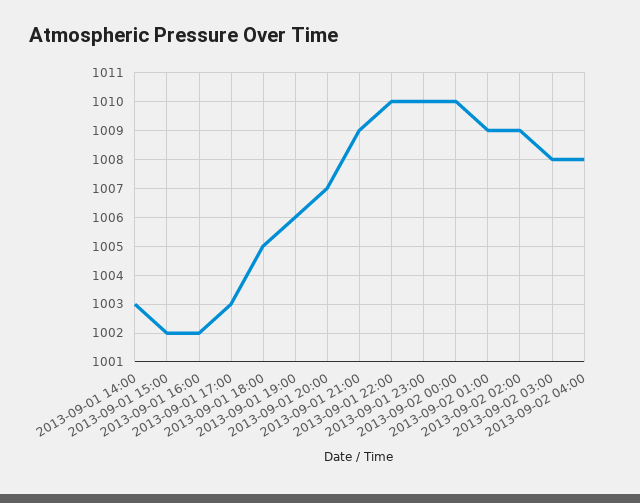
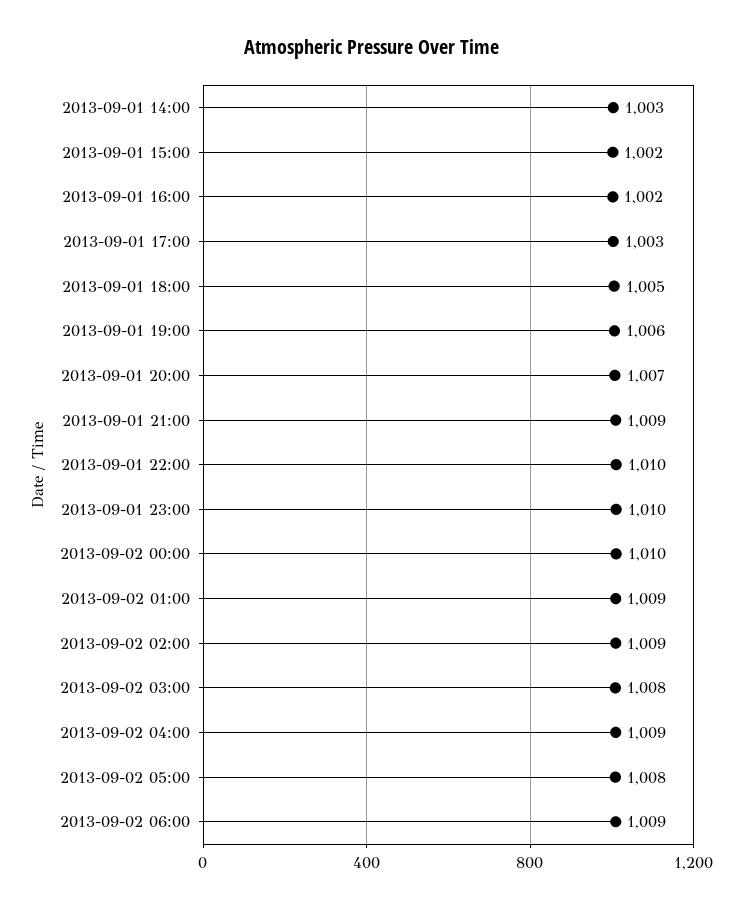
2013-09-02 04:00: 1008 -> 1009
2013-09-02 05:00: none -> 1008
2013-09-02 06:00: none -> 1009

